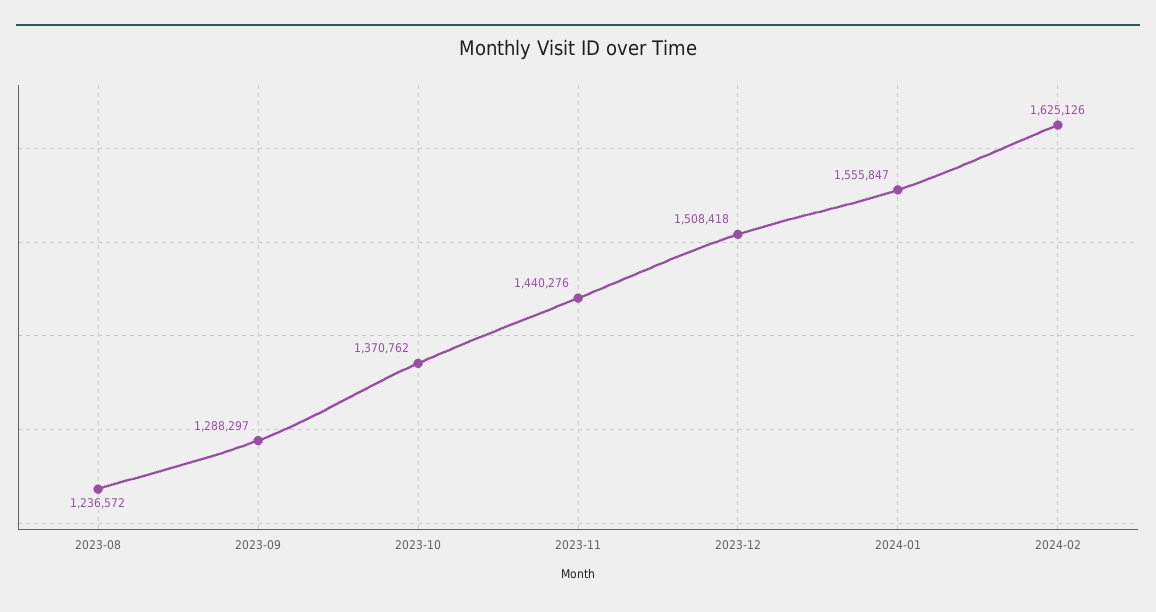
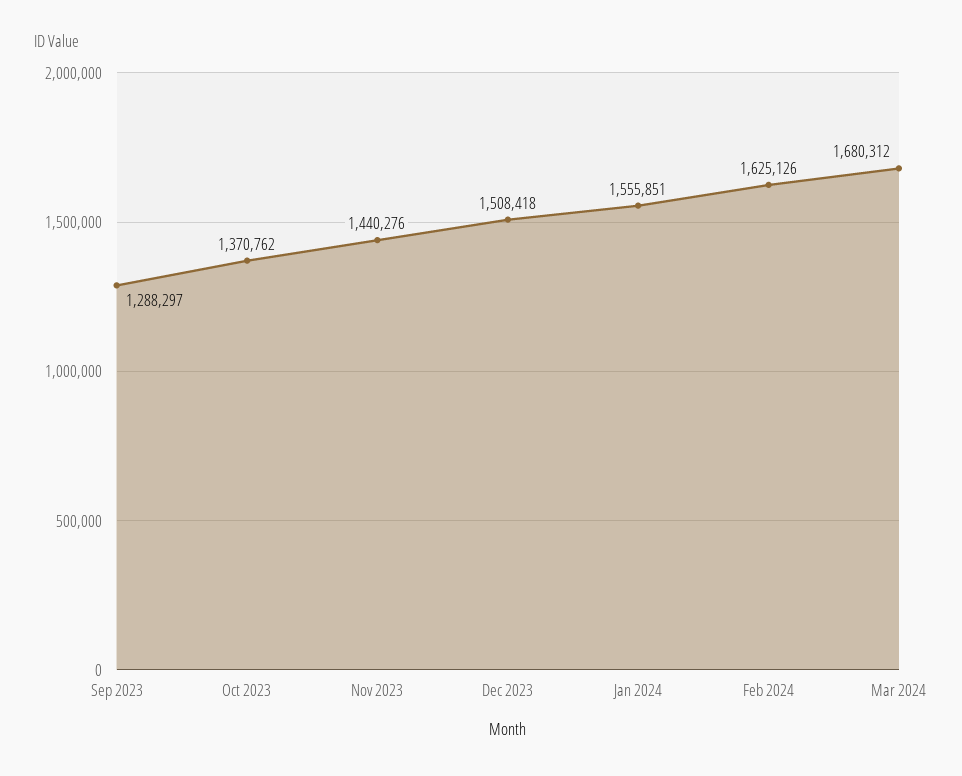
2023-08: 1236572 -> none
2024-01: 1555847 -> 1555851
Mar 2024: none -> 1680312

